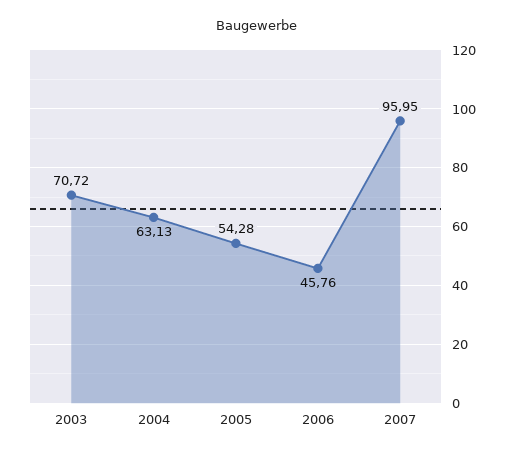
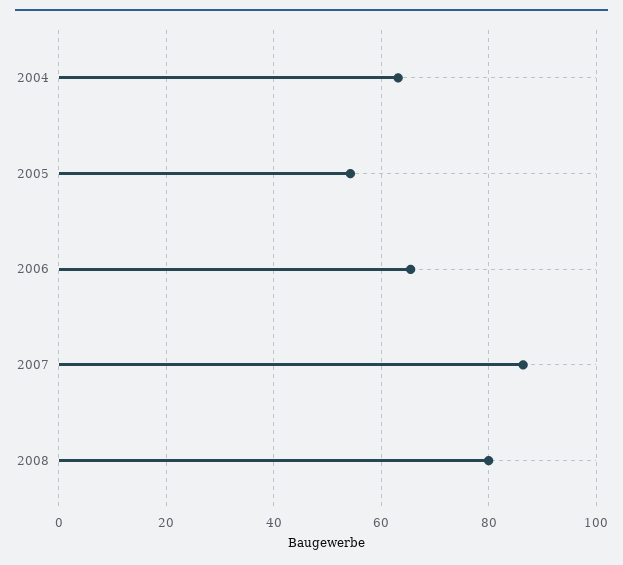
2003: 70.72 -> none
2006: 45.76 -> 66
2007: 95.95 -> 86
2008: none -> 80

